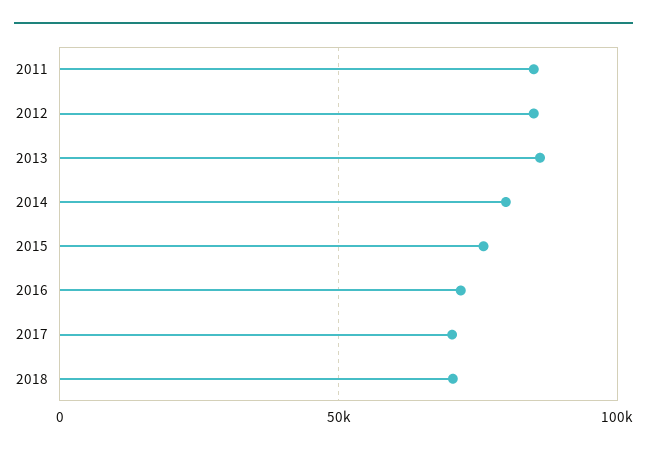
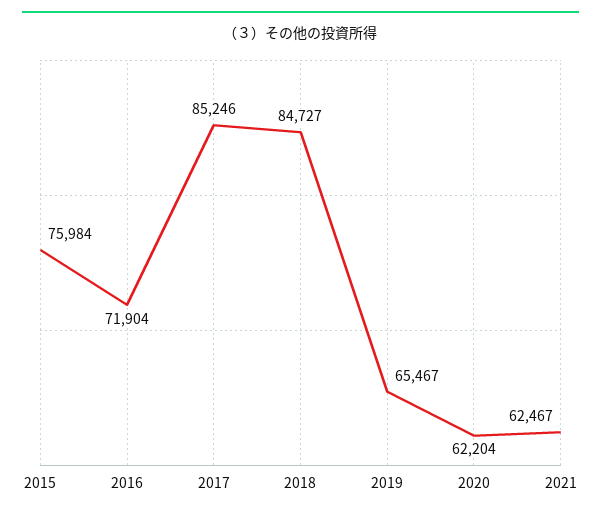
2011: 85000 -> none
2012: 85000 -> none
2013: 85000 -> none
2014: 80000 -> none
2017: 70000 -> 85246
2018: 70000 -> 84727
2019: none -> 65467
2020: none -> 62204
2021: none -> 62467

